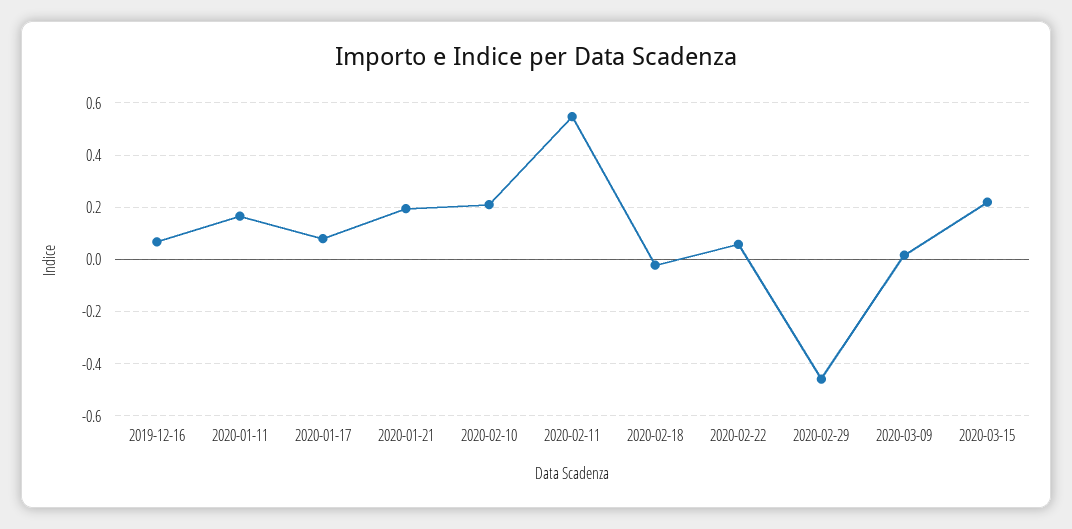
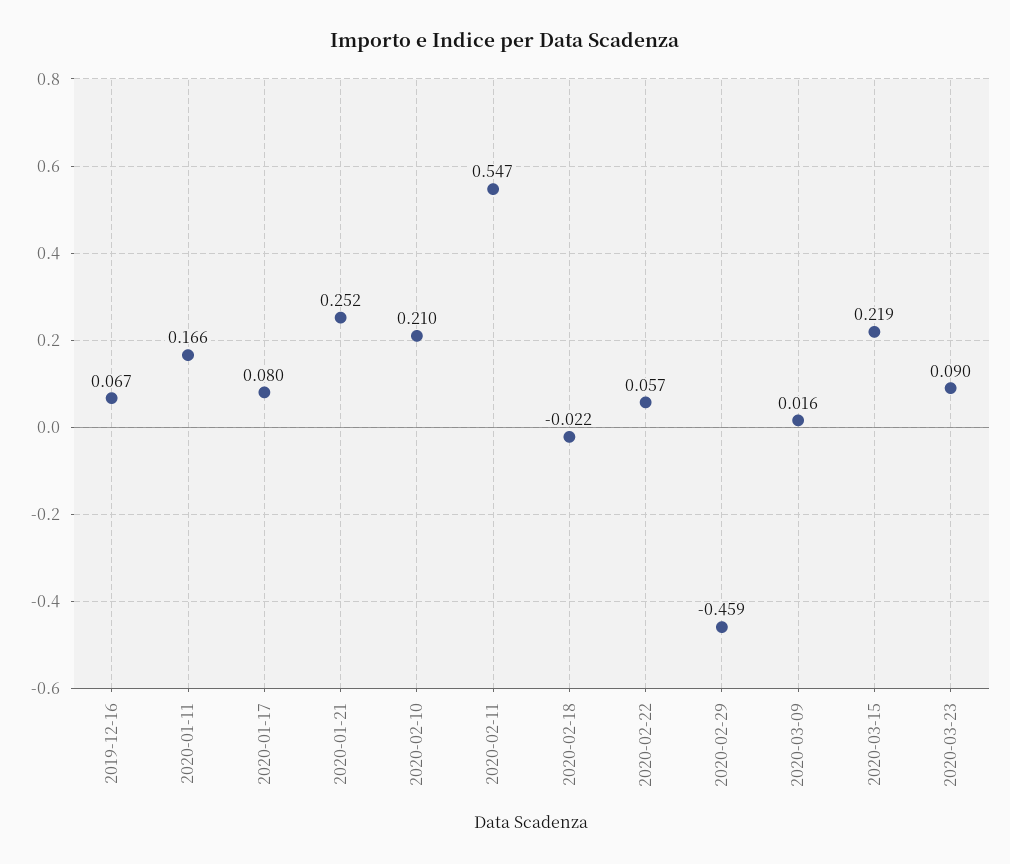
2020-01-21: 0.2 -> 0.252
2020-03-23: none -> 0.09

